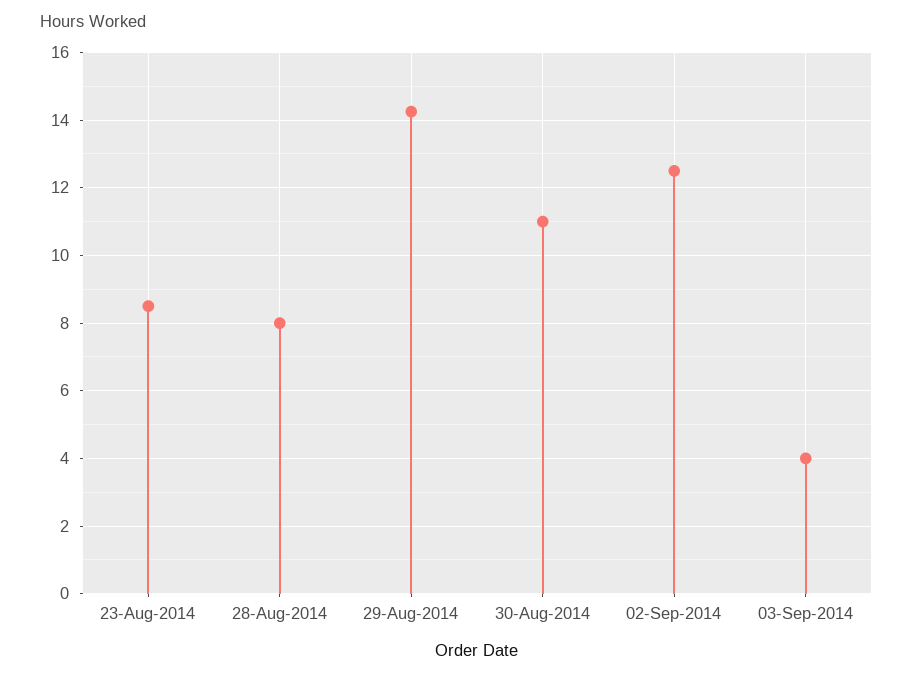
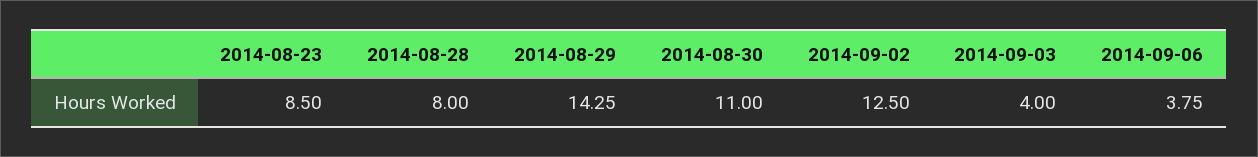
2014-09-06: none -> 3.75

